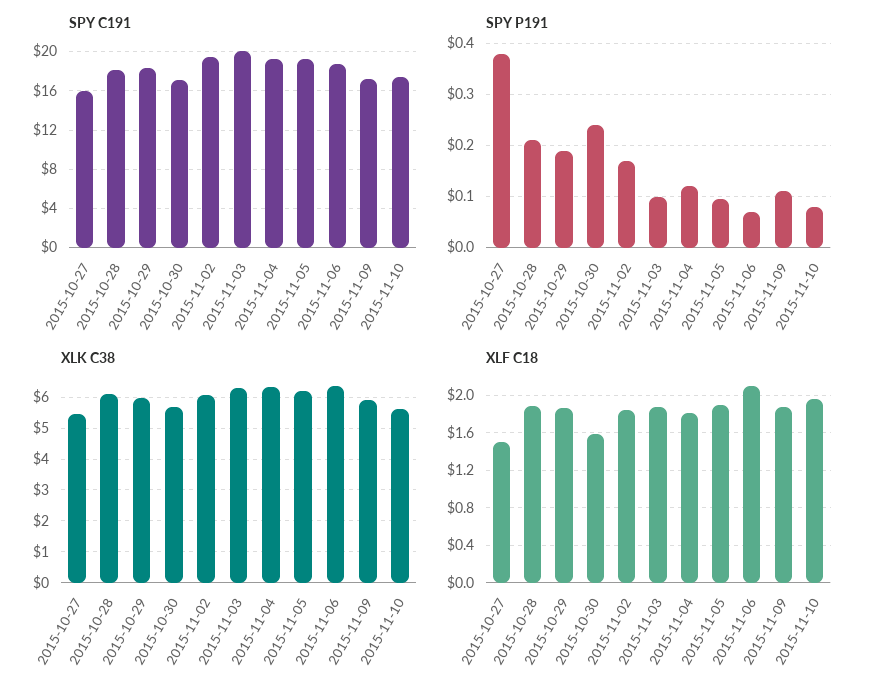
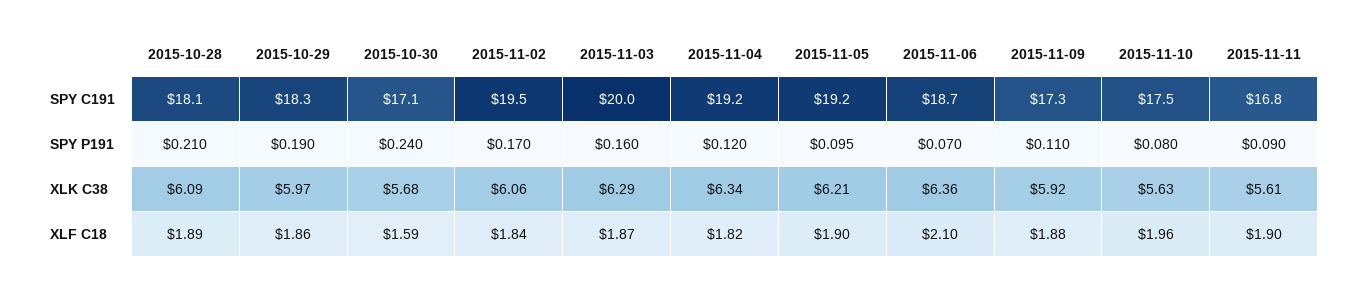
SPY C191, 2015-10-27: 16 -> none
SPY P191, 2015-10-27: 0.38 -> none
SPY P191, 2015-11-03: 0.1 -> 0.16
XLK C38, 2015-10-27: 5.4 -> none
XLF C18, 2015-10-27: 1.5 -> none
SPY C191, 2015-11-11: none -> 16.8
SPY P191, 2015-11-11: none -> 0.09
XLK C38, 2015-11-11: none -> 5.61
XLF C18, 2015-11-11: none -> 1.9

